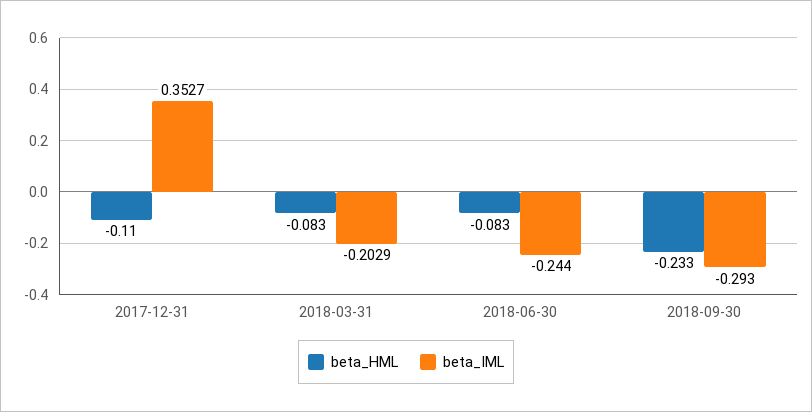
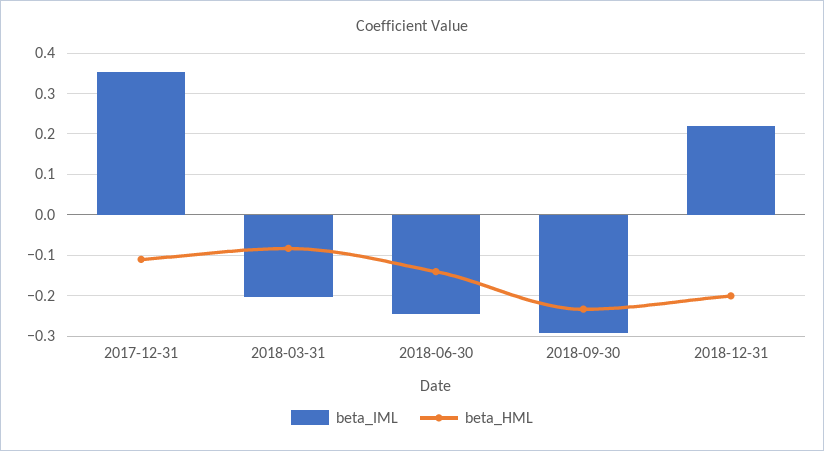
beta_HML, 2018-06-30: -0.083 -> -0.14
beta_IML, 2018-12-31: none -> 0.22
beta_HML, 2018-12-31: none -> -0.2

